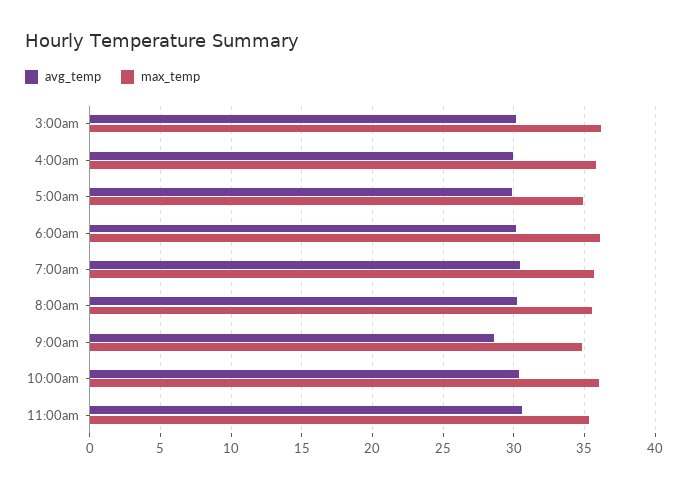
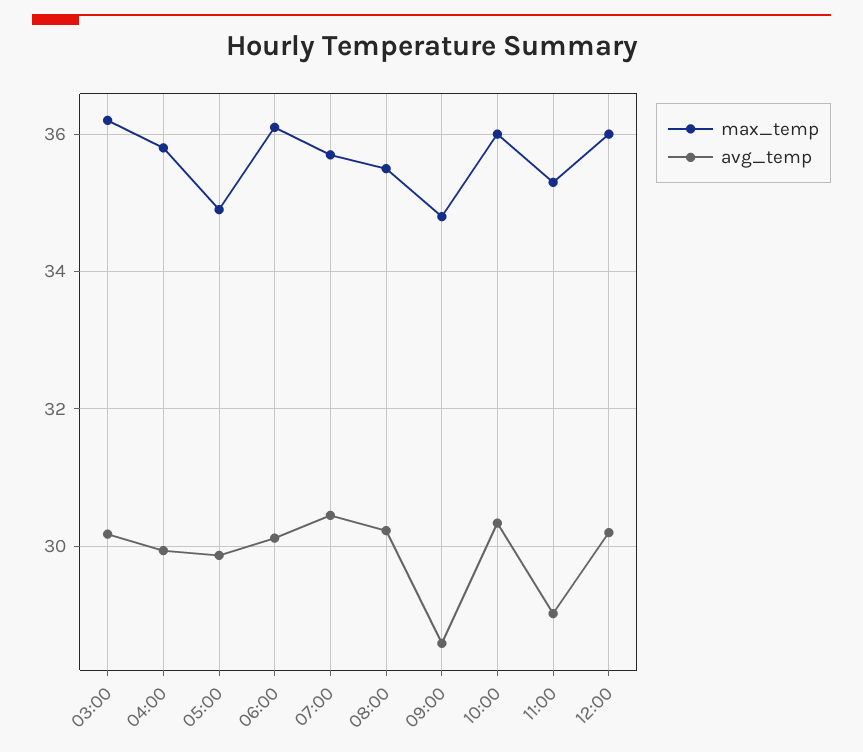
avg_temp, 11:00am: 30.5 -> 29
max_temp, 12:00: none -> 36
avg_temp, 12:00: none -> 30.2

